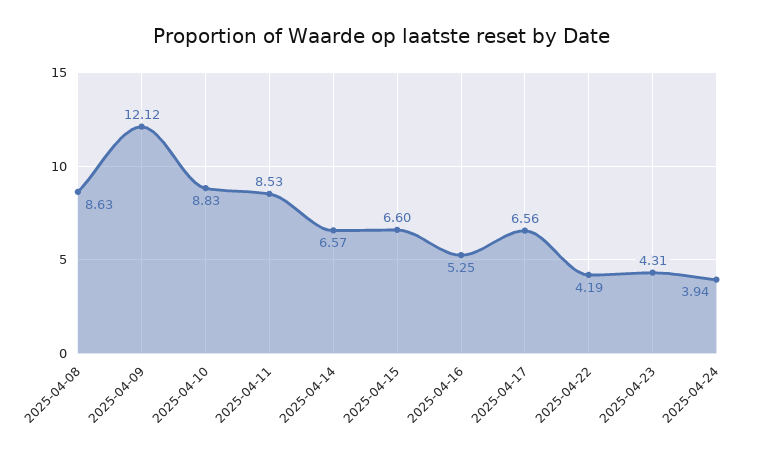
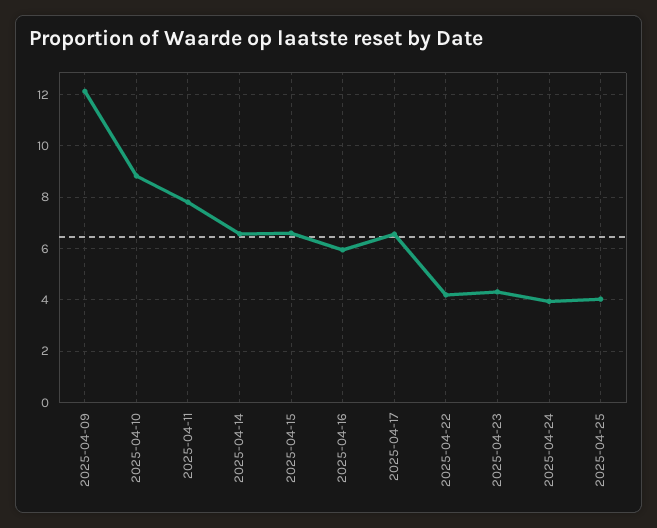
2025-04-08: 8.63 -> none
2025-04-11: 8.53 -> 7.75
2025-04-16: 5.25 -> 6
2025-04-25: none -> 4

